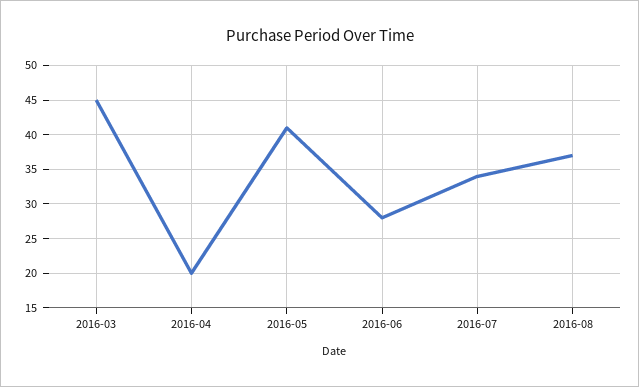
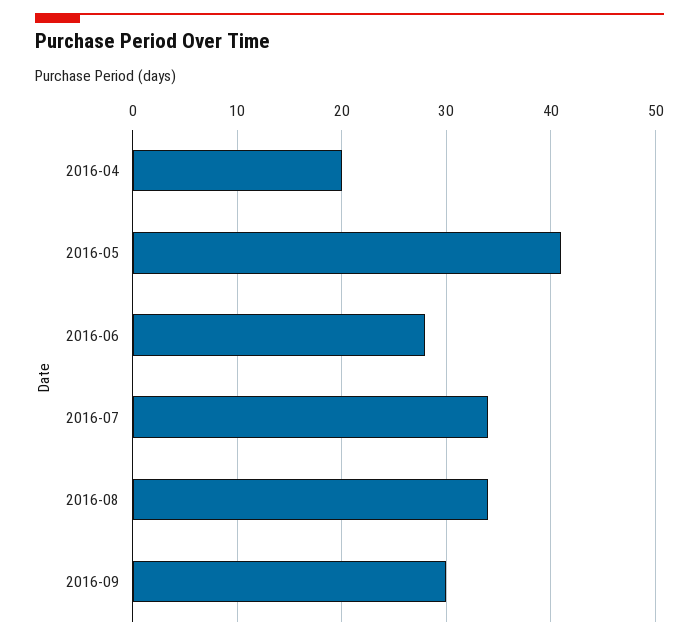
2016-03: 45 -> none
2016-08: 37 -> 34
2016-09: none -> 30

